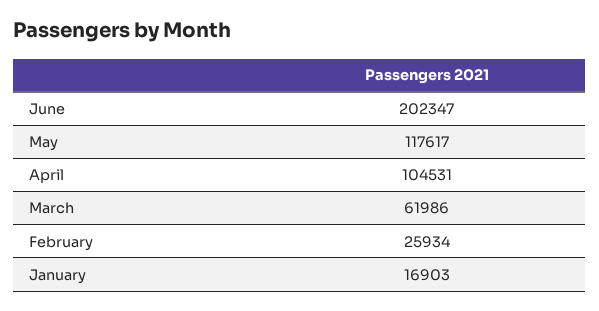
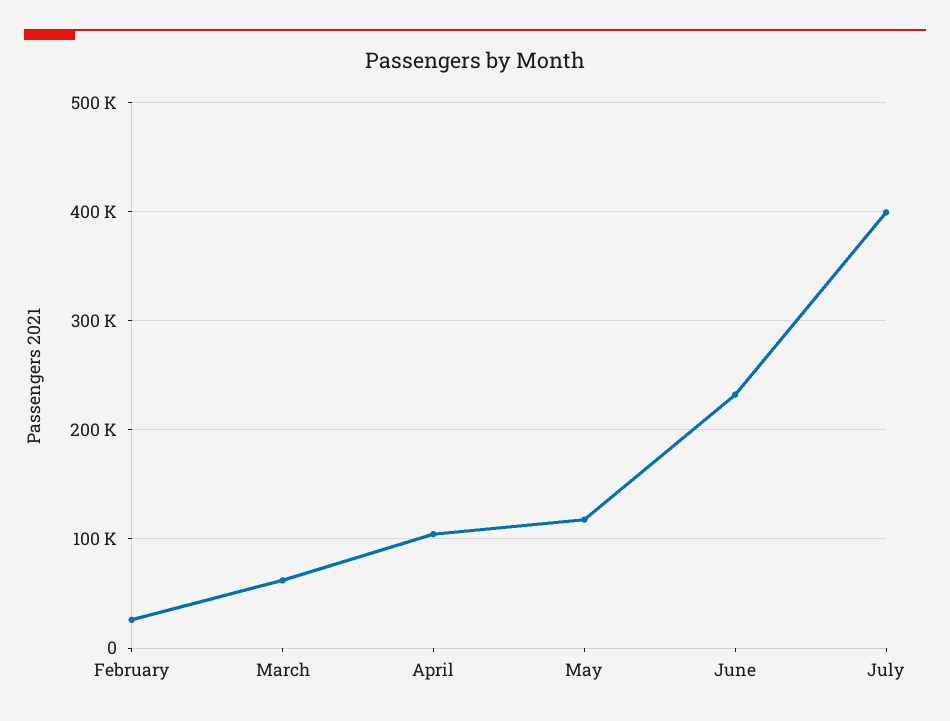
June: 202347 -> 230000
January: 16903 -> none
July: none -> 400000

